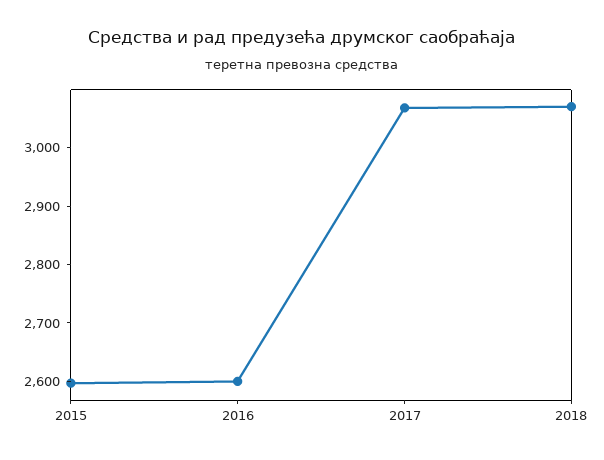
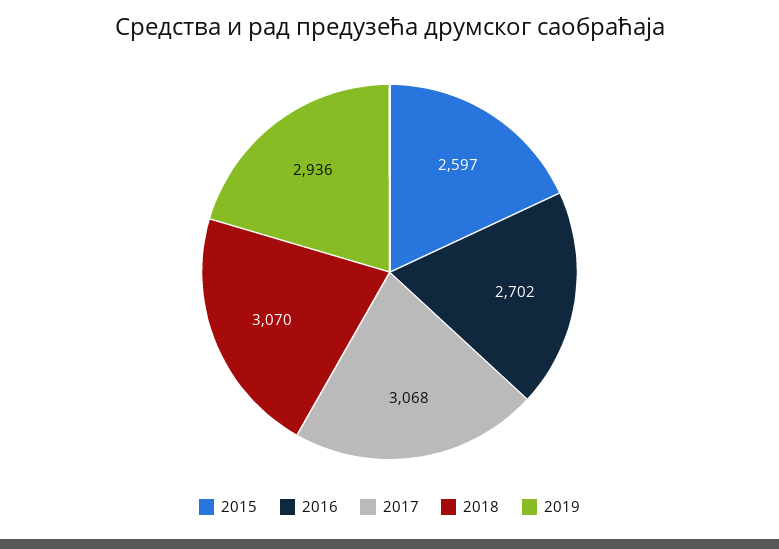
2016: 2600 -> 2702
2019: none -> 2936

